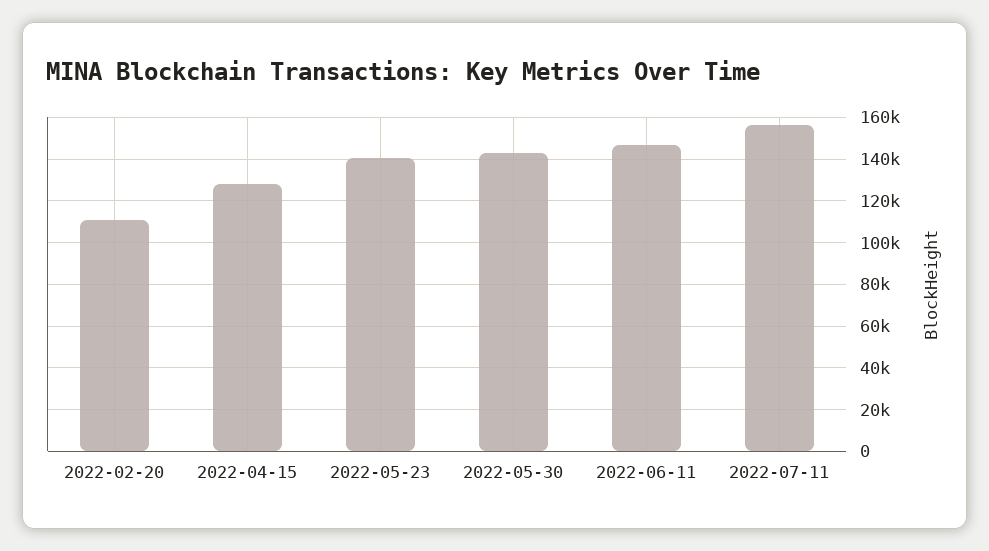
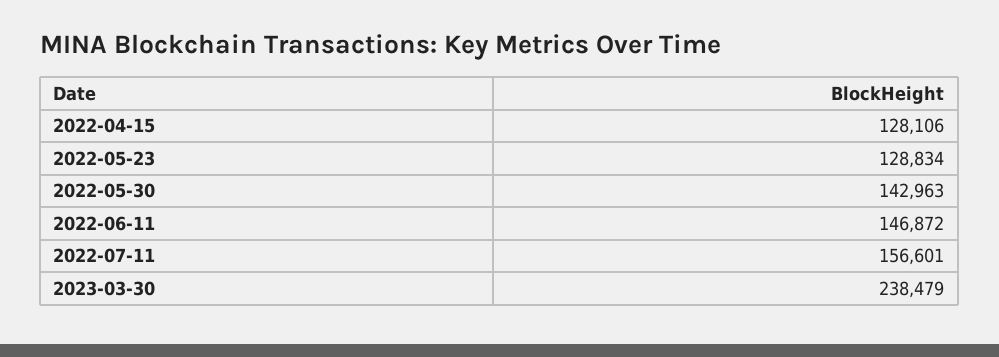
2022-02-20: 110000 -> none
2022-05-23: 140000 -> 128834
2023-03-30: none -> 238479

